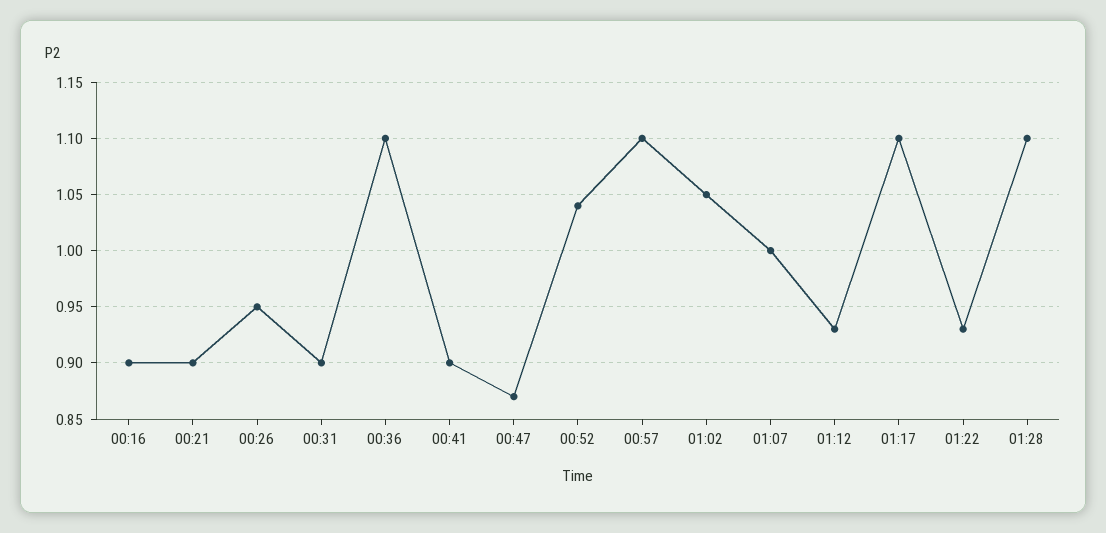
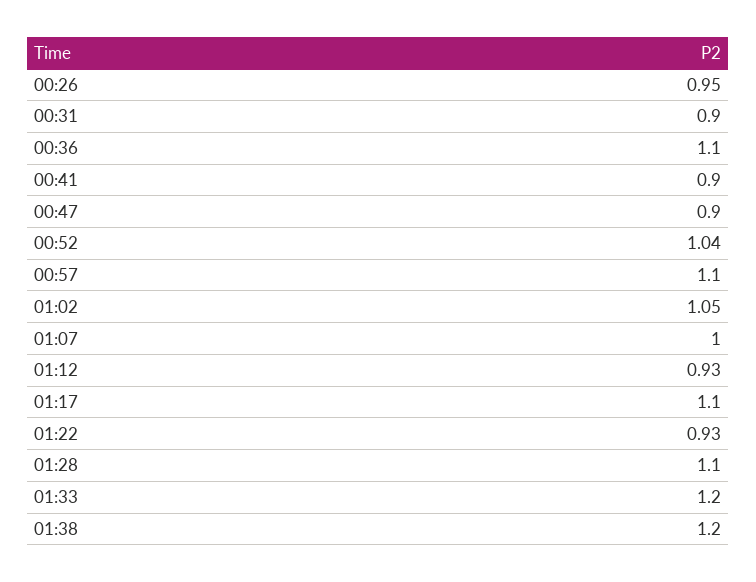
00:16: 0.9 -> none
00:21: 0.9 -> none
00:47: 0.87 -> 0.9
01:33: none -> 1.2
01:38: none -> 1.2

